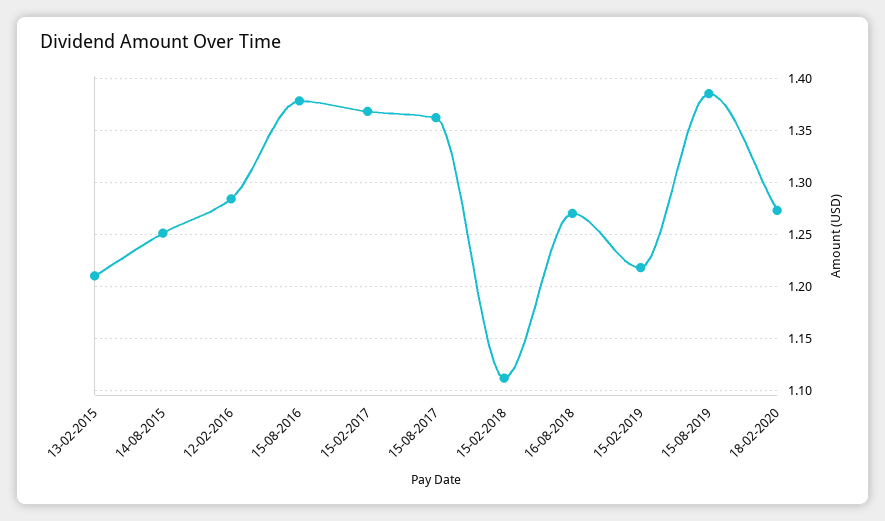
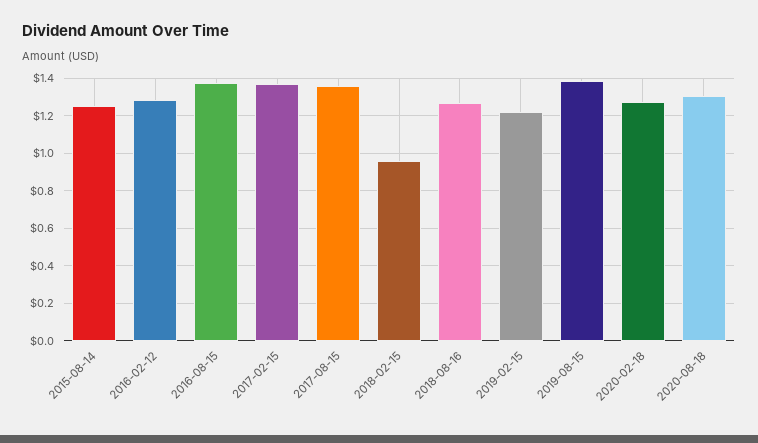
13-02-2015: 1.21 -> none
15-02-2018: 1.11 -> 0.95
2020-08-18: none -> 1.3

